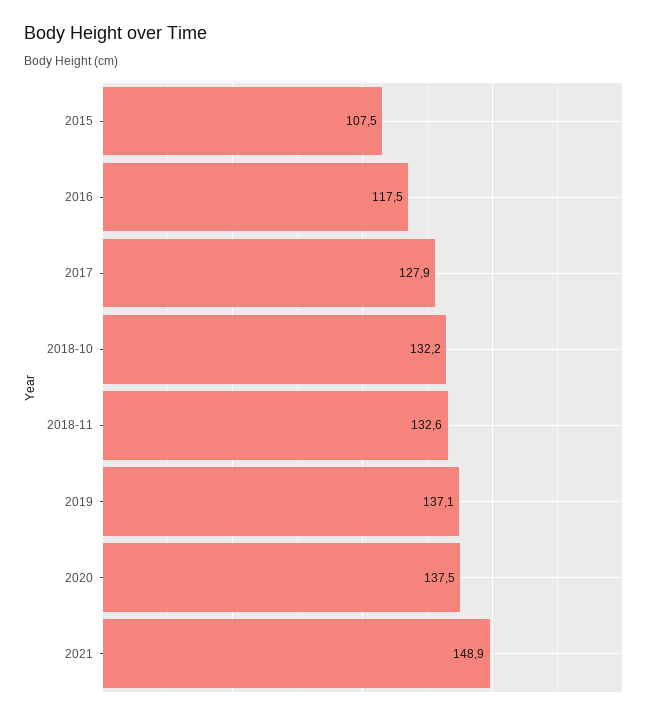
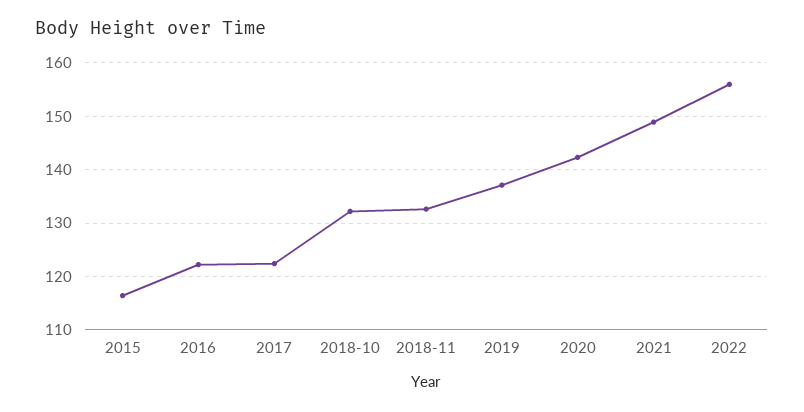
2015: 107.5 -> 116
2016: 117.5 -> 122
2017: 127.9 -> 122
2020: 137.5 -> 142
2022: none -> 156

